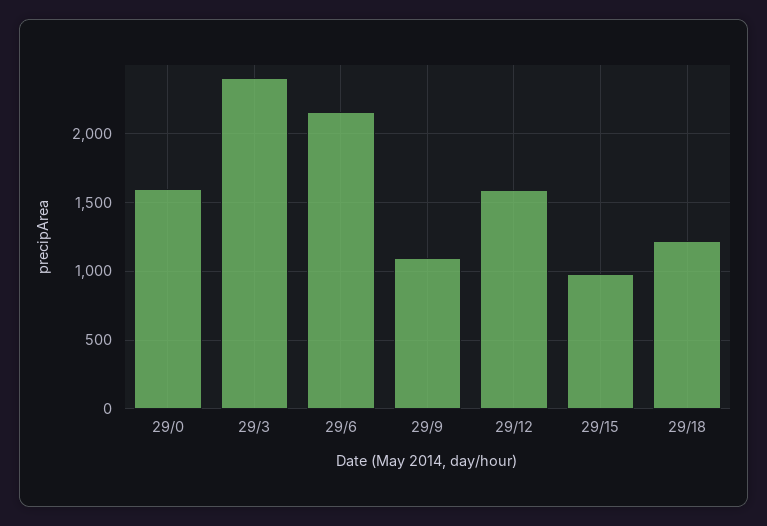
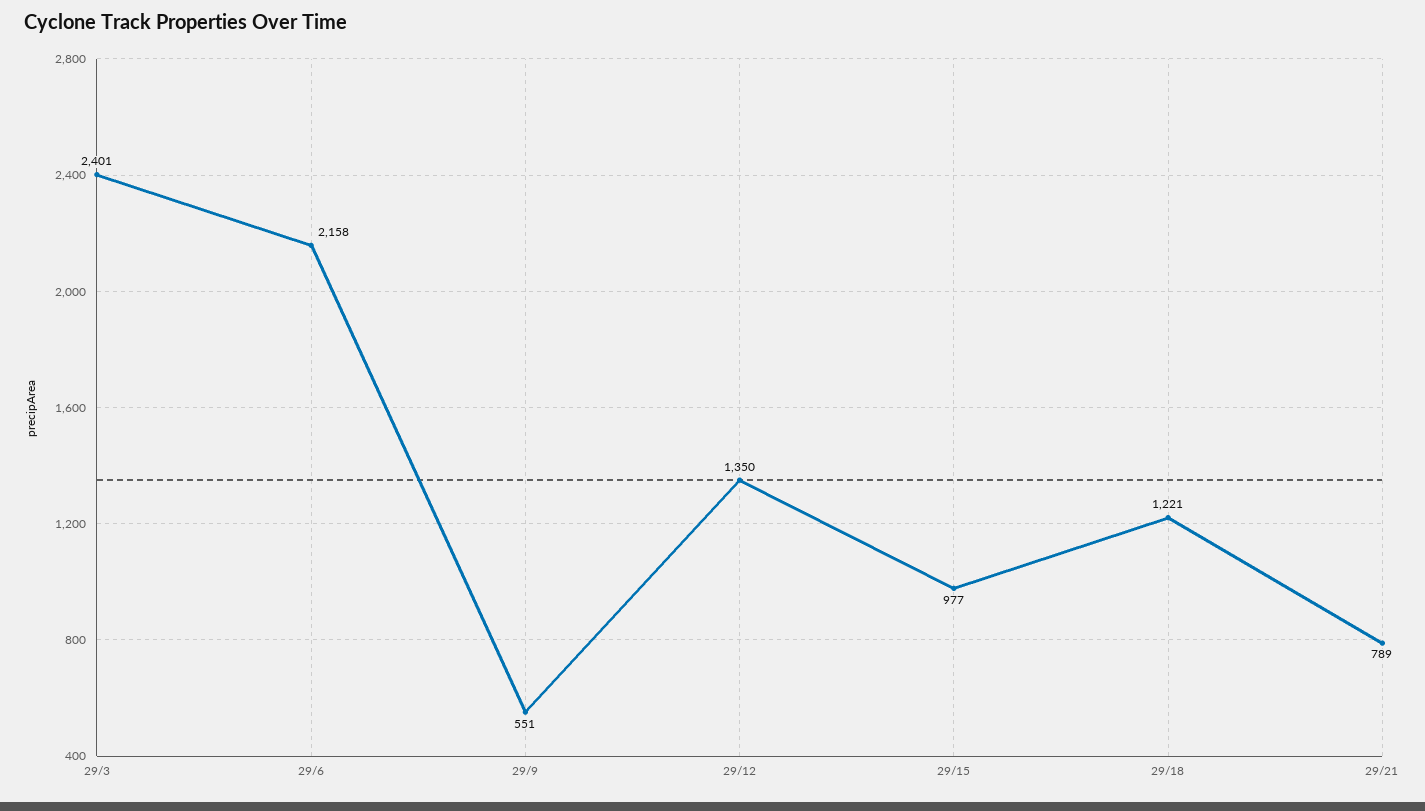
29/0: 1600 -> none
29/9: 1100 -> 551
29/12: 1600 -> 1350
29/21: none -> 789

